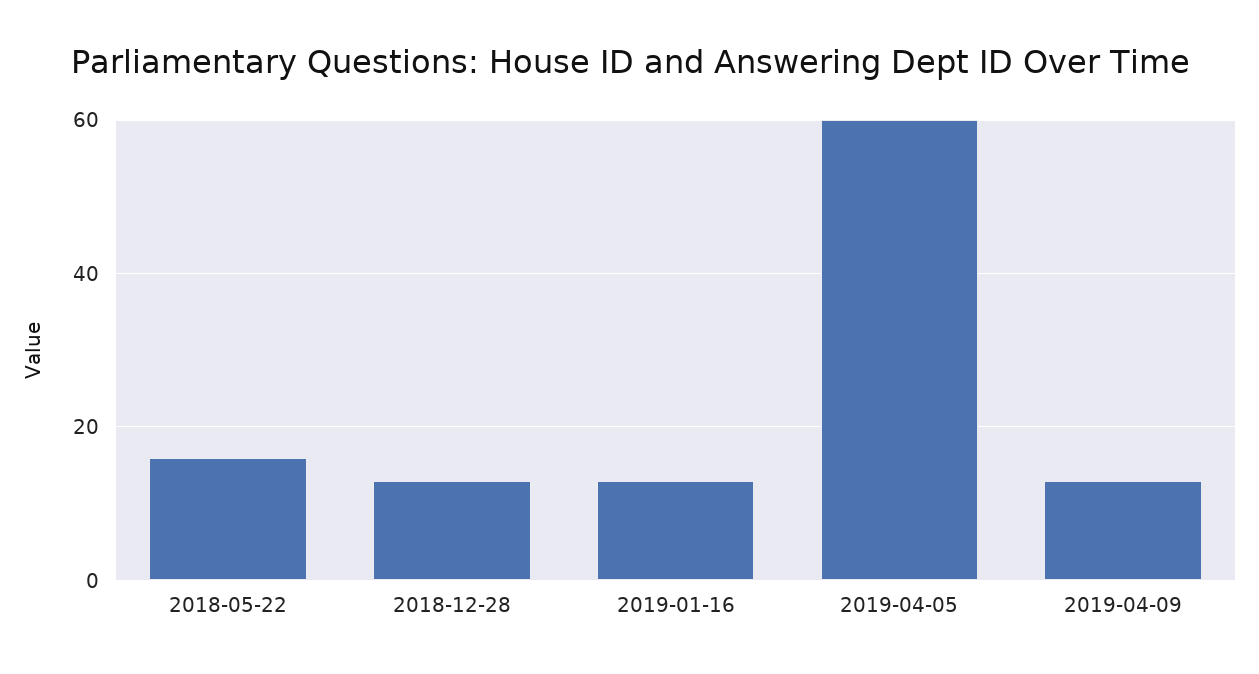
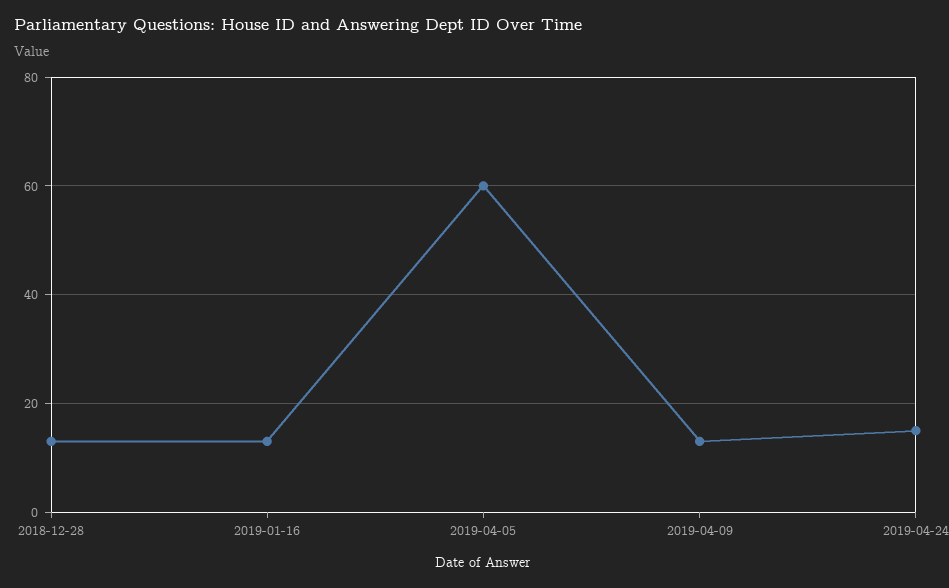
2018-05-22: 15 -> none
2019-04-24: none -> 15

